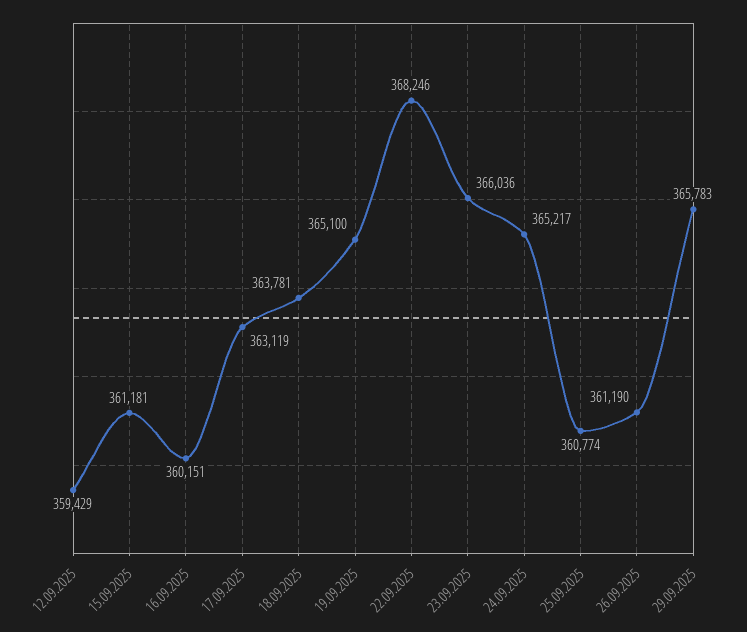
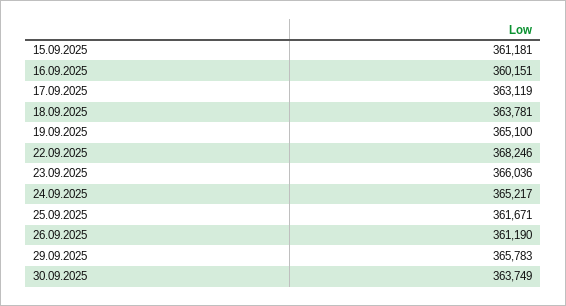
12.09.2025: 359429 -> none
25.09.2025: 360774 -> 361671
30.09.2025: none -> 363749

